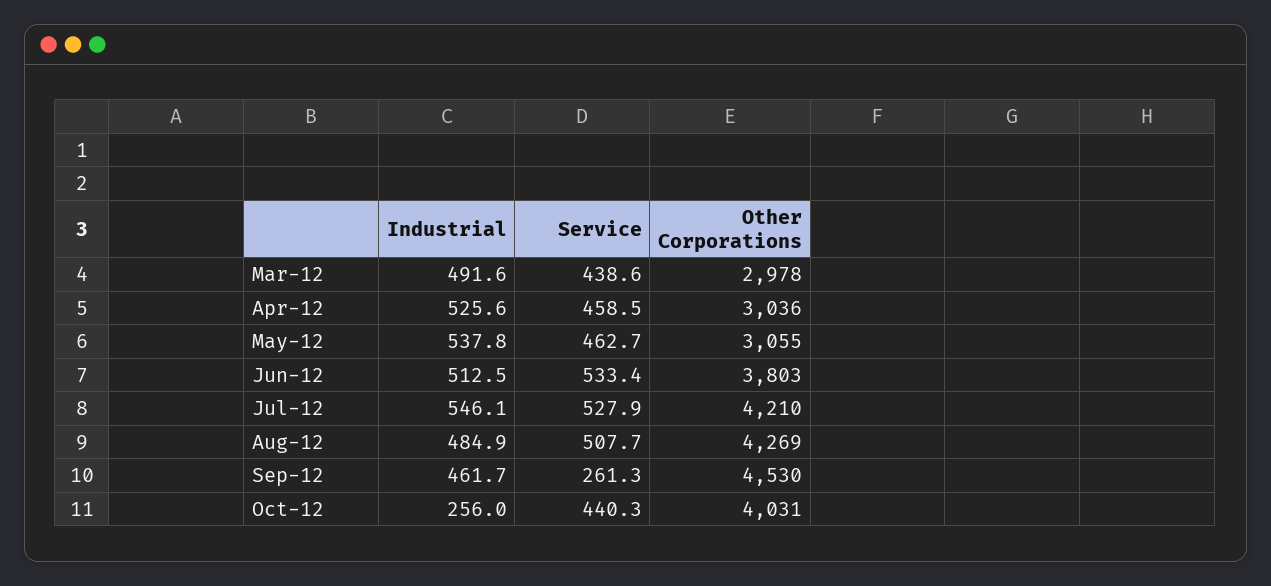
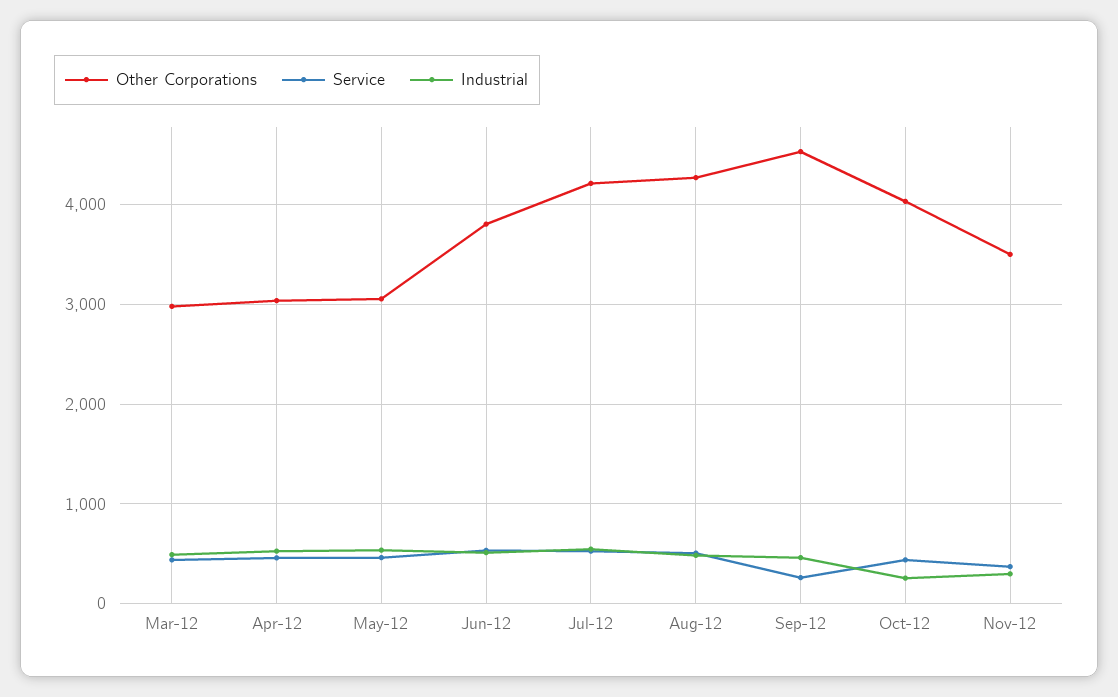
Other Corporations, Nov-12: none -> 3500
Service, Nov-12: none -> 400
Industrial, Nov-12: none -> 300

